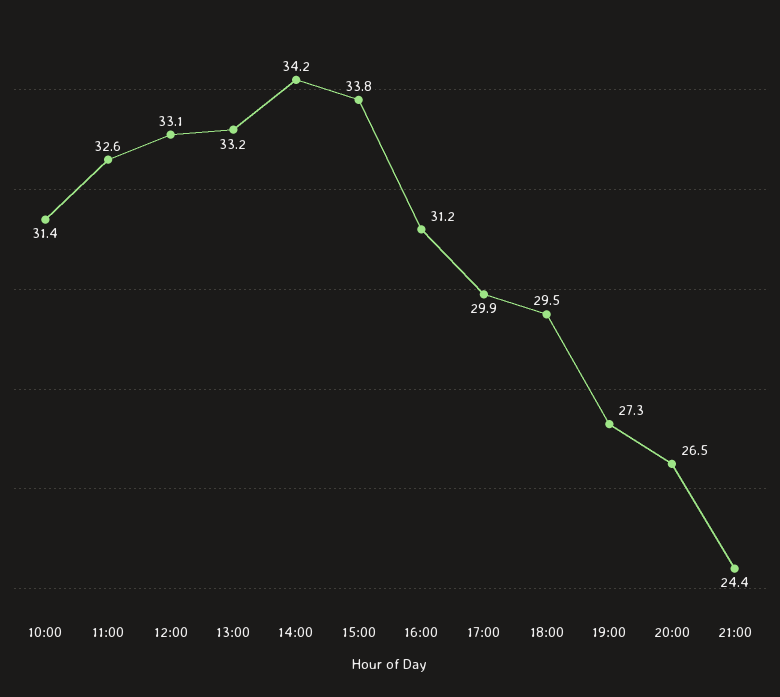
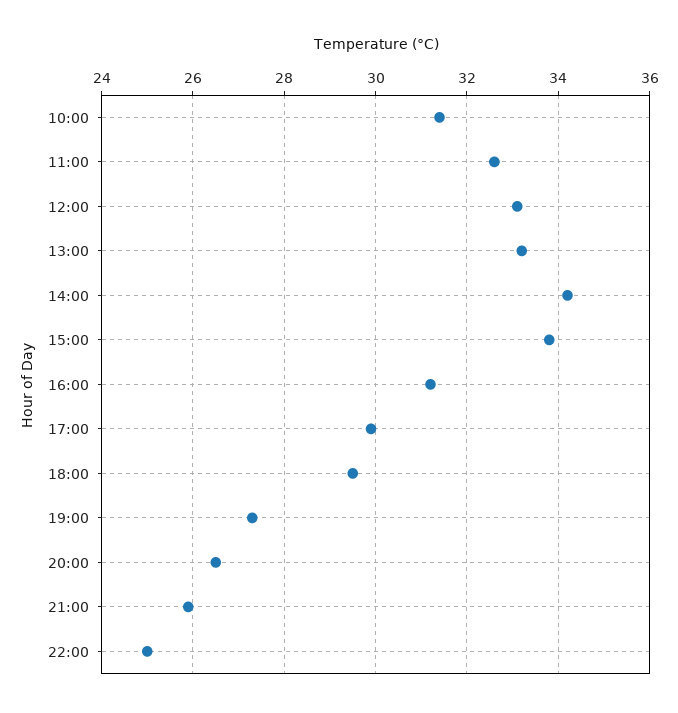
21:00: 24.4 -> 26
22:00: none -> 25

